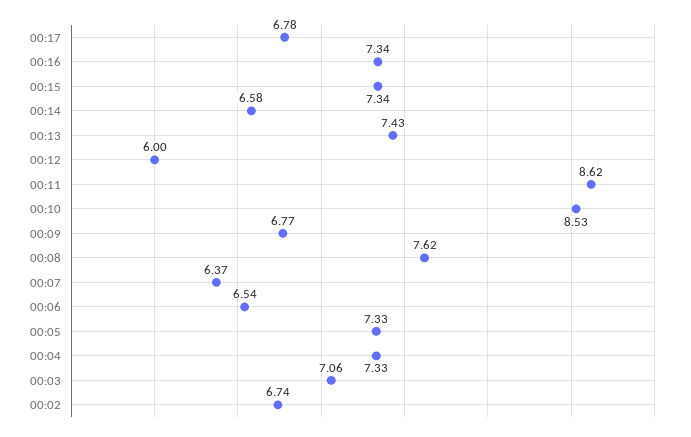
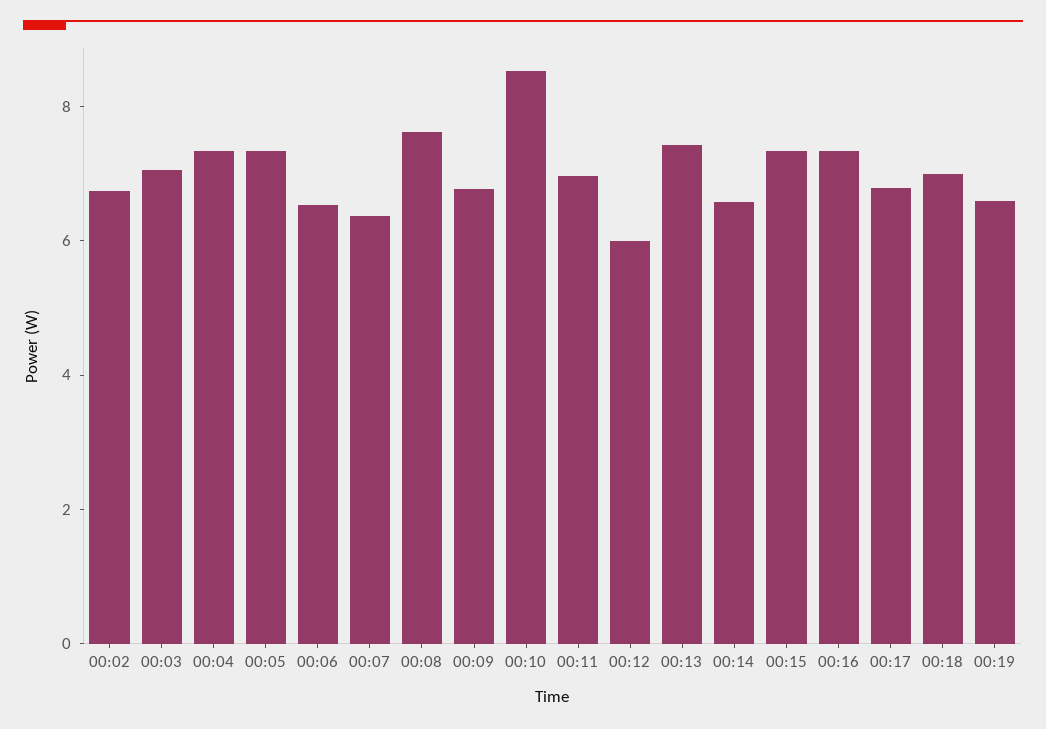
00:11: 8.62 -> 7
00:18: none -> 7
00:19: none -> 6.5

